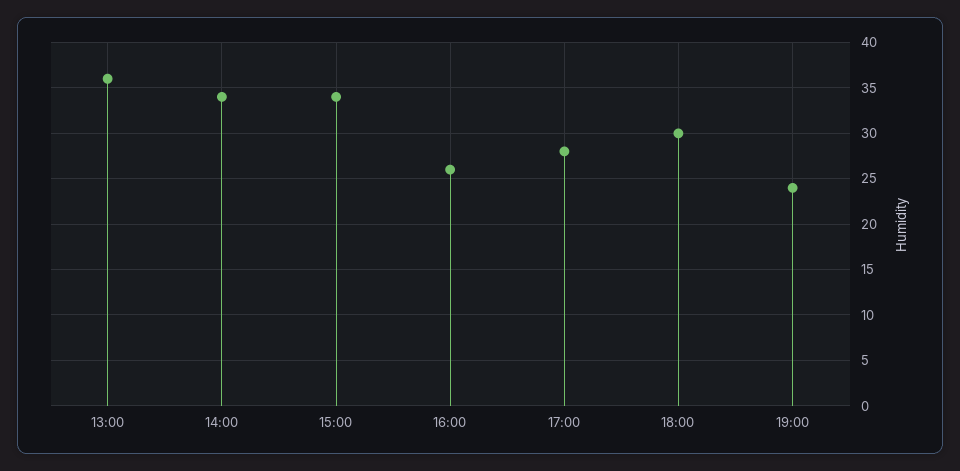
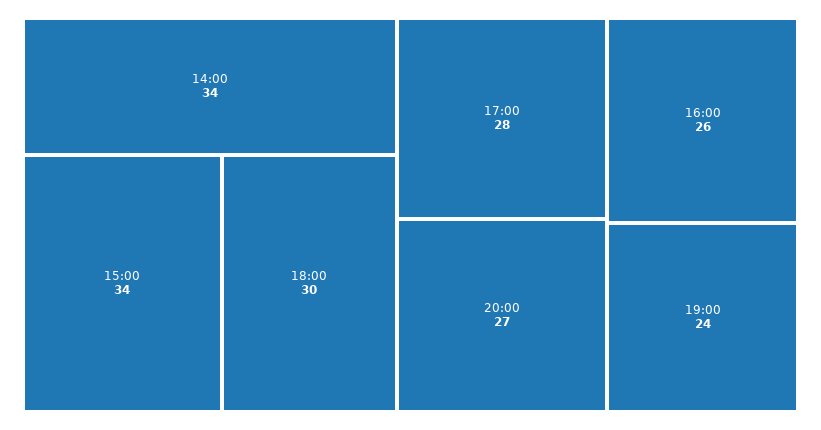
13:00: 36 -> none
20:00: none -> 27

